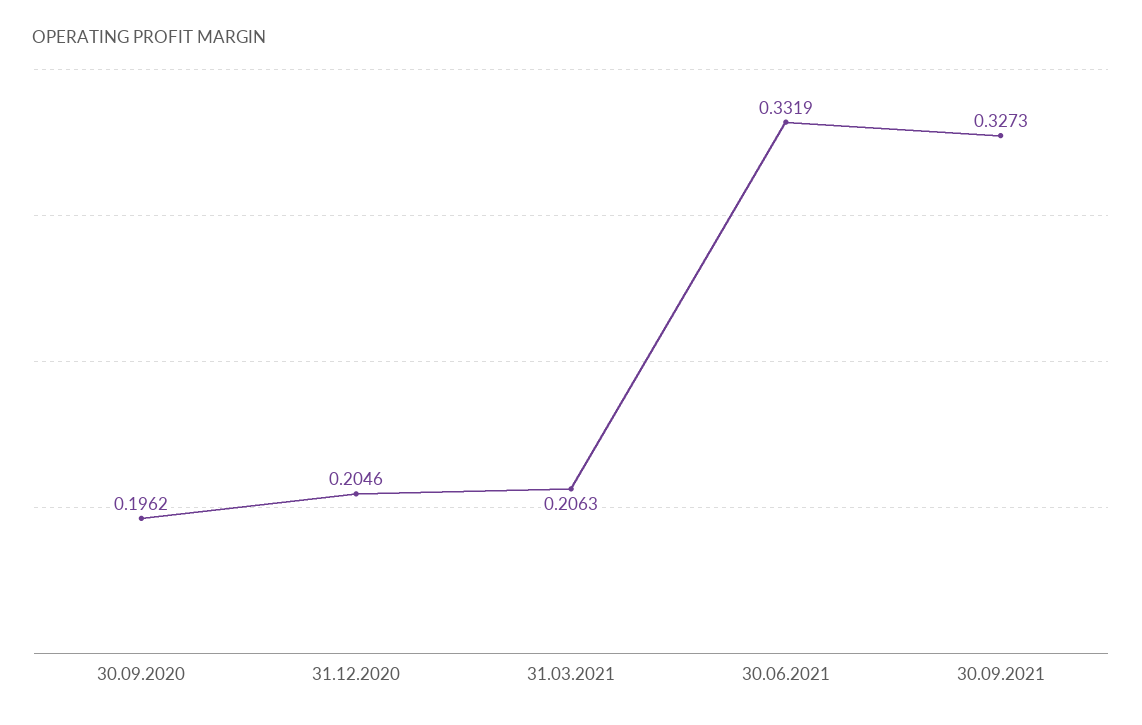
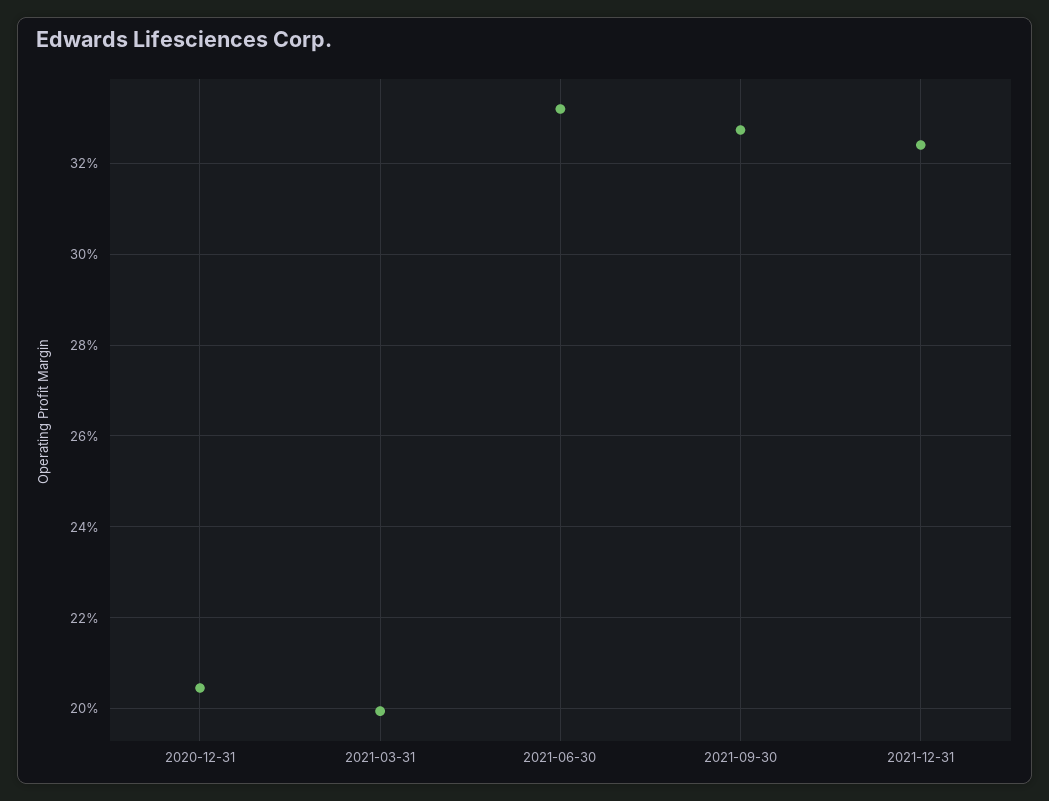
30.09.2020: 0.1962 -> none
31.03.2021: 0.2063 -> 0.2
2021-12-31: none -> 0.324

